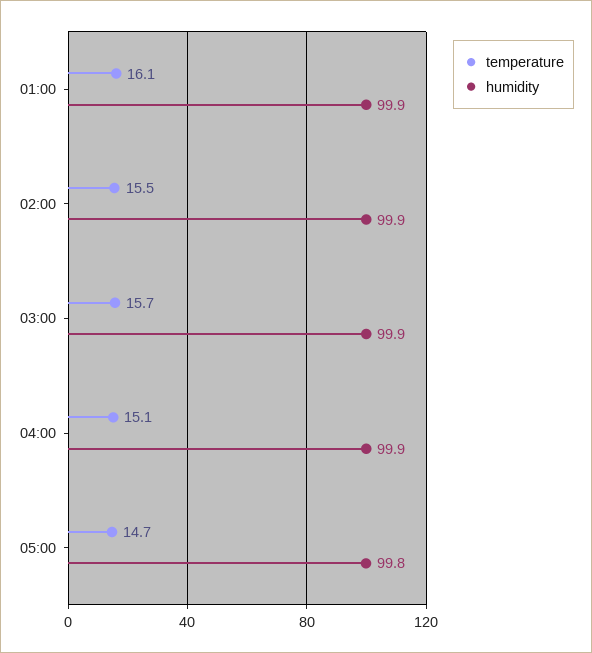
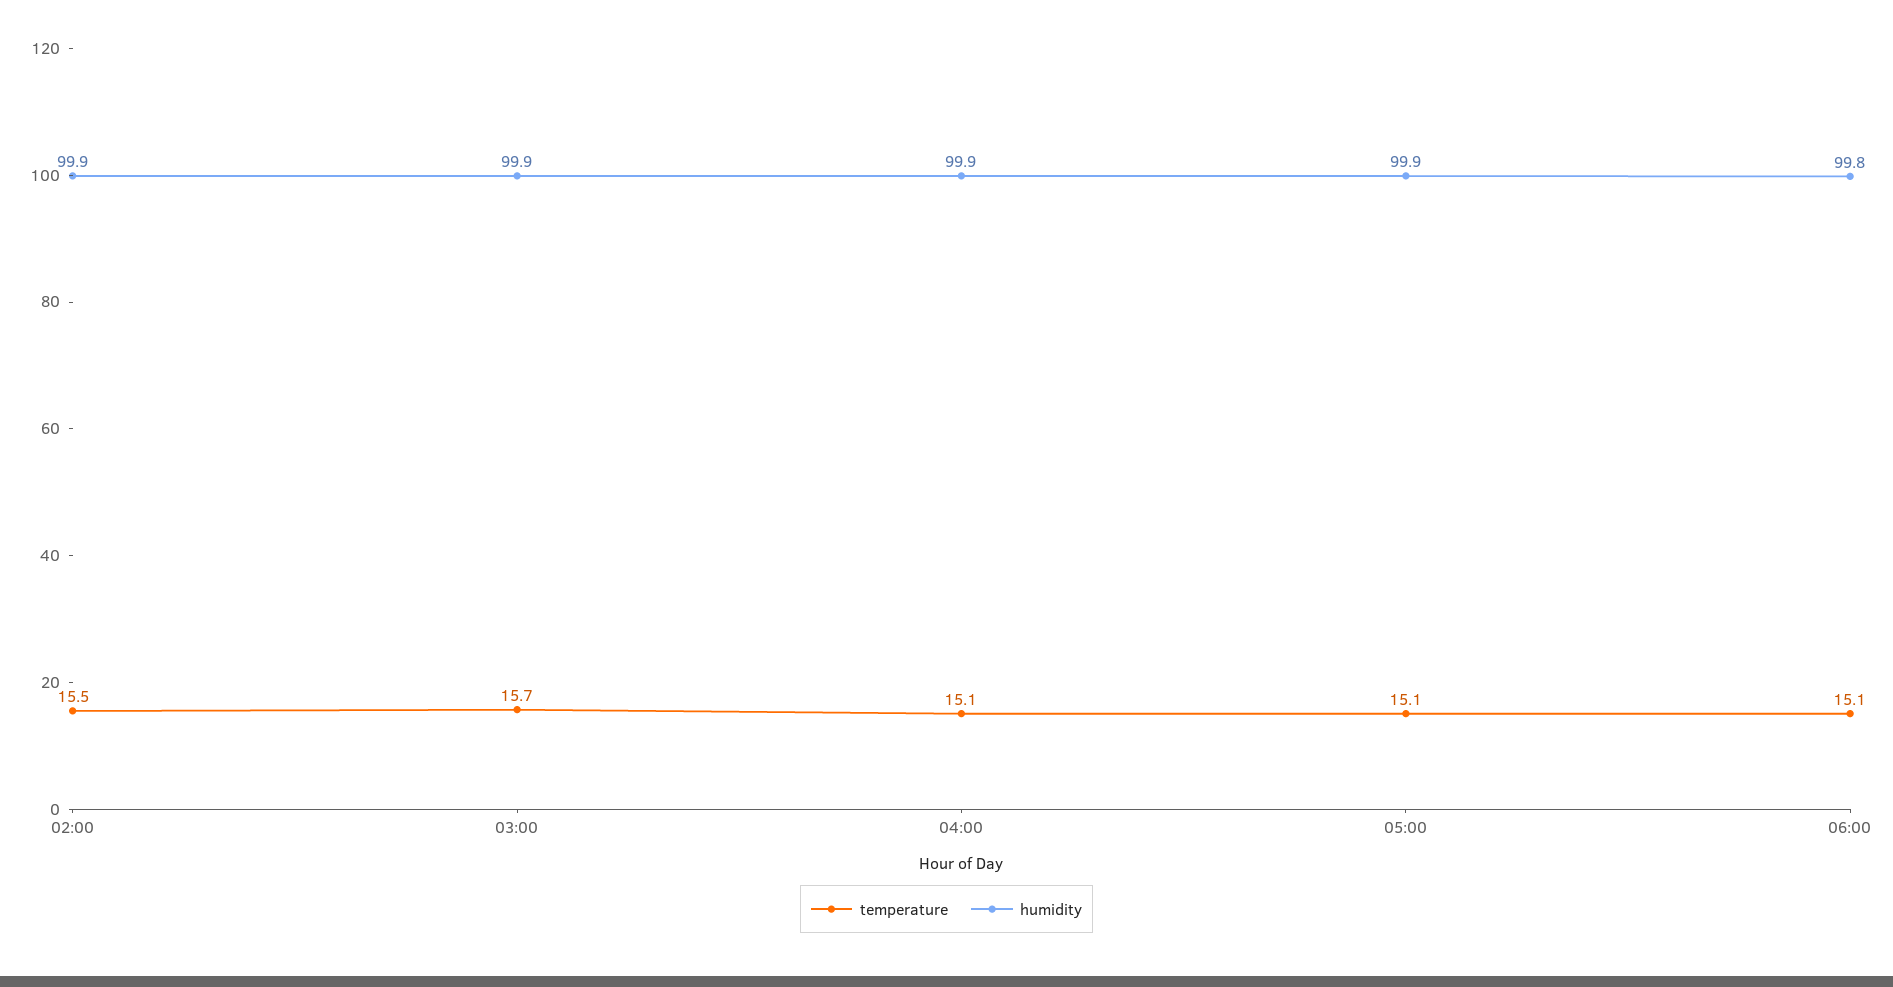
temperature, 01:00: 16.1 -> none
humidity, 01:00: 99.9 -> none
temperature, 05:00: 14.7 -> 15.1
humidity, 05:00: 99.8 -> 99.9
temperature, 06:00: none -> 15.1
humidity, 06:00: none -> 99.8

